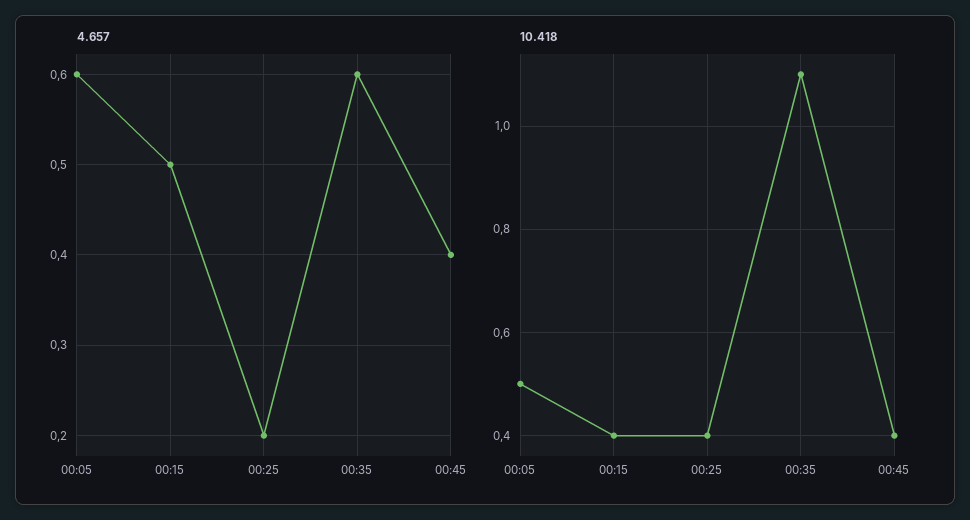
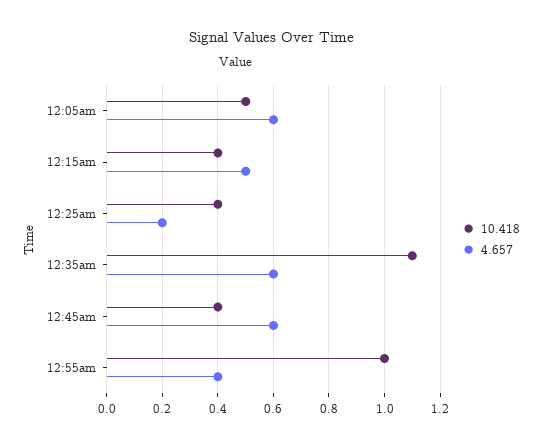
4.657, 00:45: 0.4 -> 0.6
10.418, 12:55am: none -> 1
4.657, 12:55am: none -> 0.4

